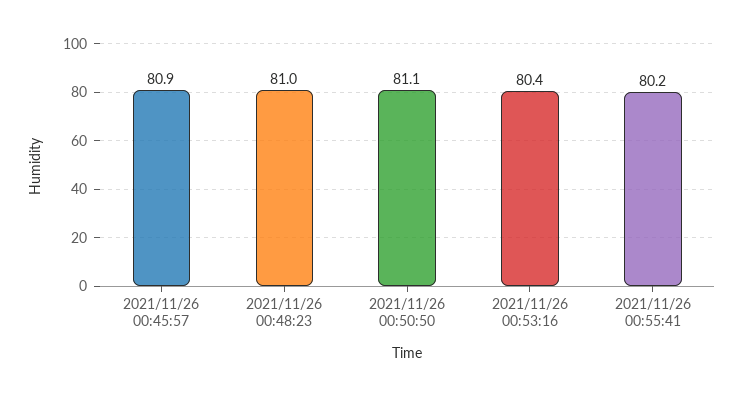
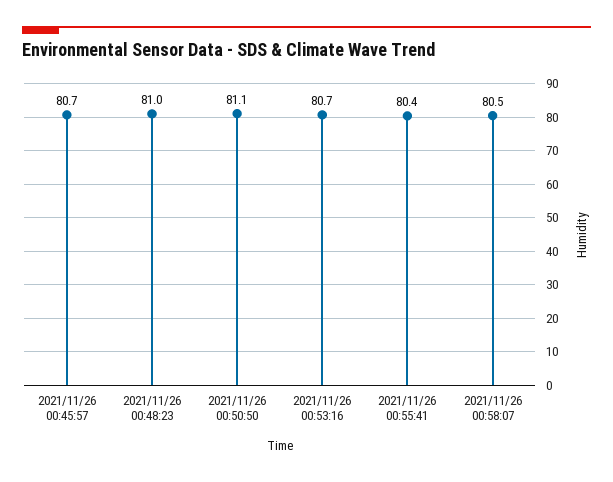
2021/11/26 00:45:57: 80.9 -> 80.7
2021/11/26 00:53:16: 80.4 -> 80.7
2021/11/26 00:55:41: 80.2 -> 80.4
2021/11/26 00:58:07: none -> 80.5

